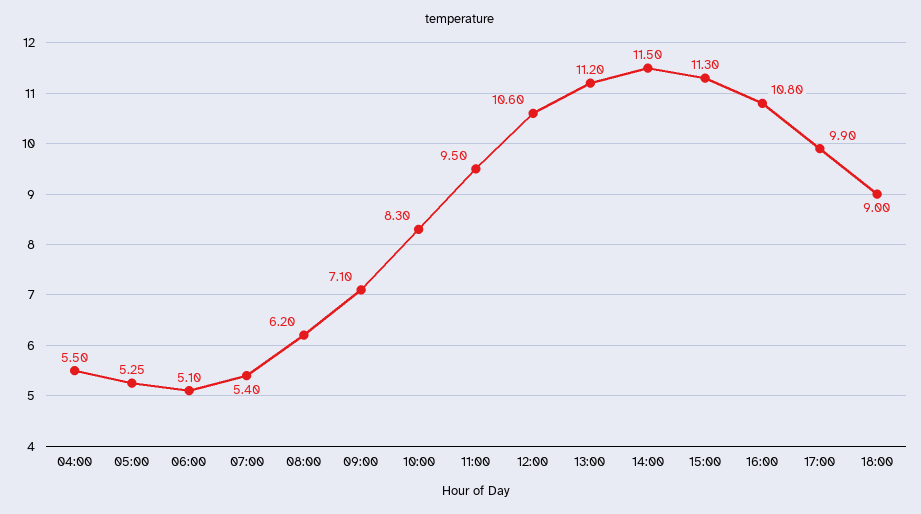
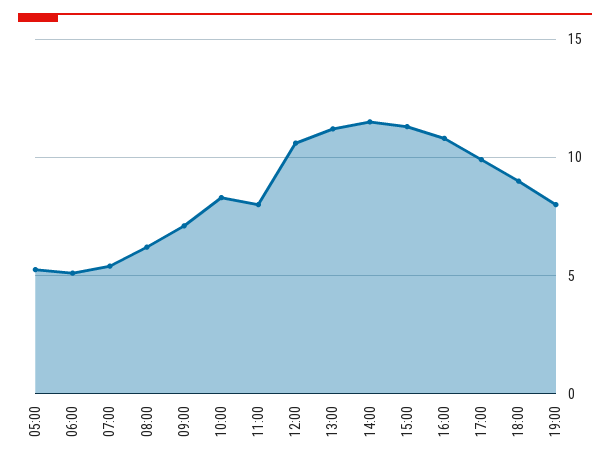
04:00: 5.5 -> none
11:00: 9.5 -> 8
19:00: none -> 8

